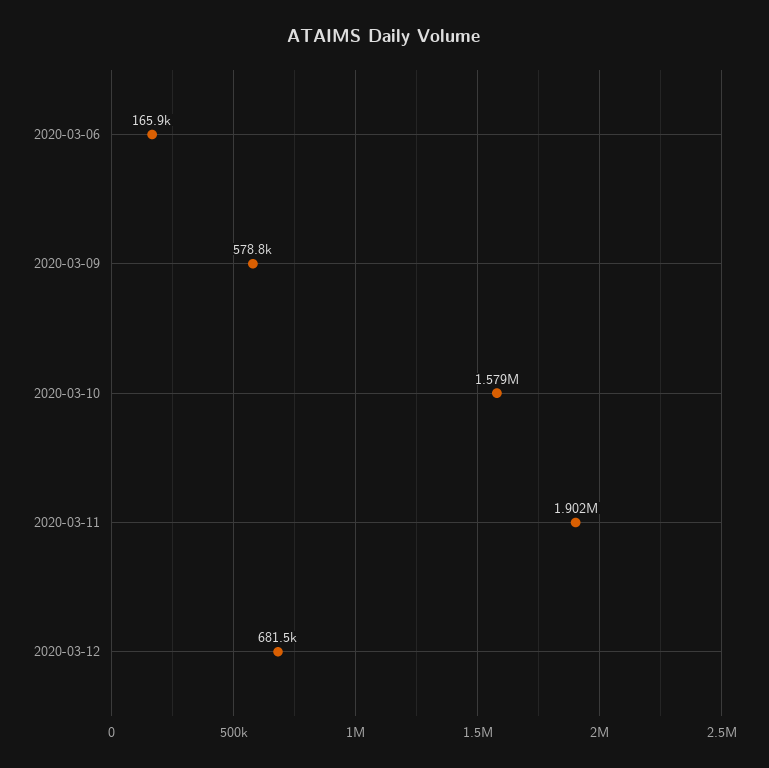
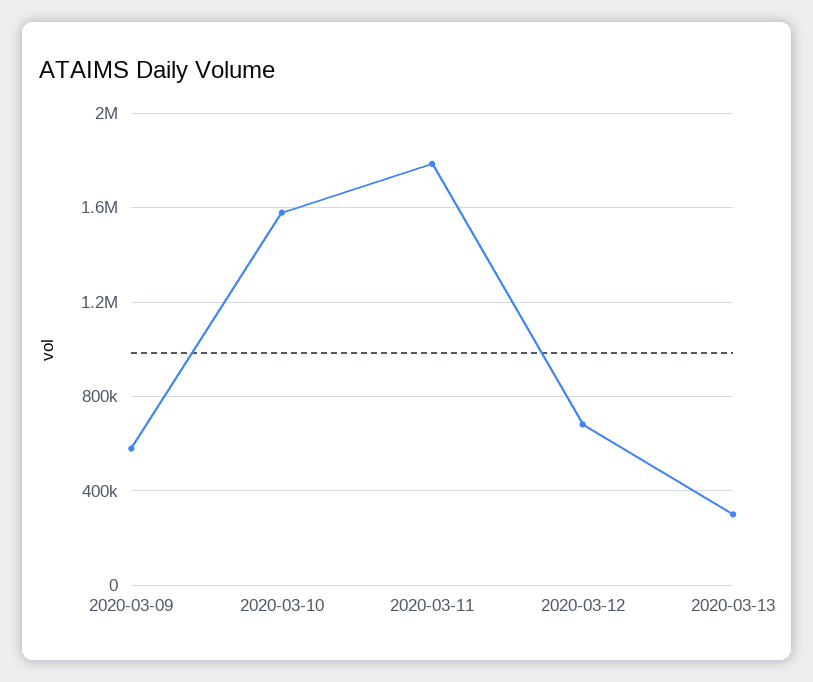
2020-03-06: 165900 -> none
2020-03-11: 1902000 -> 1800000
2020-03-13: none -> 300000

